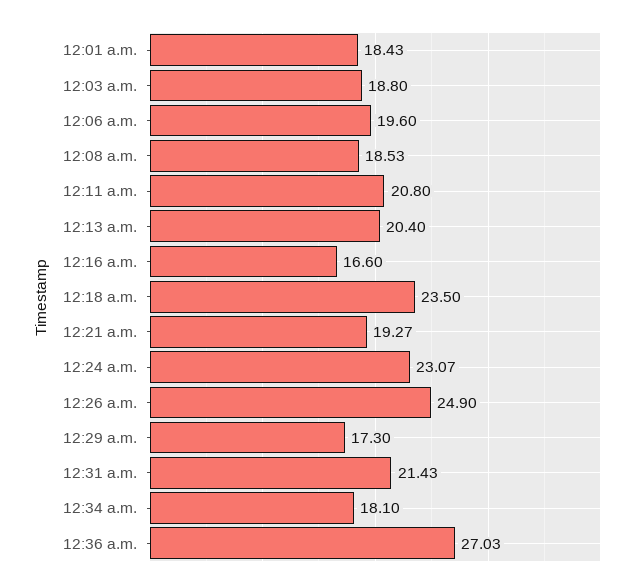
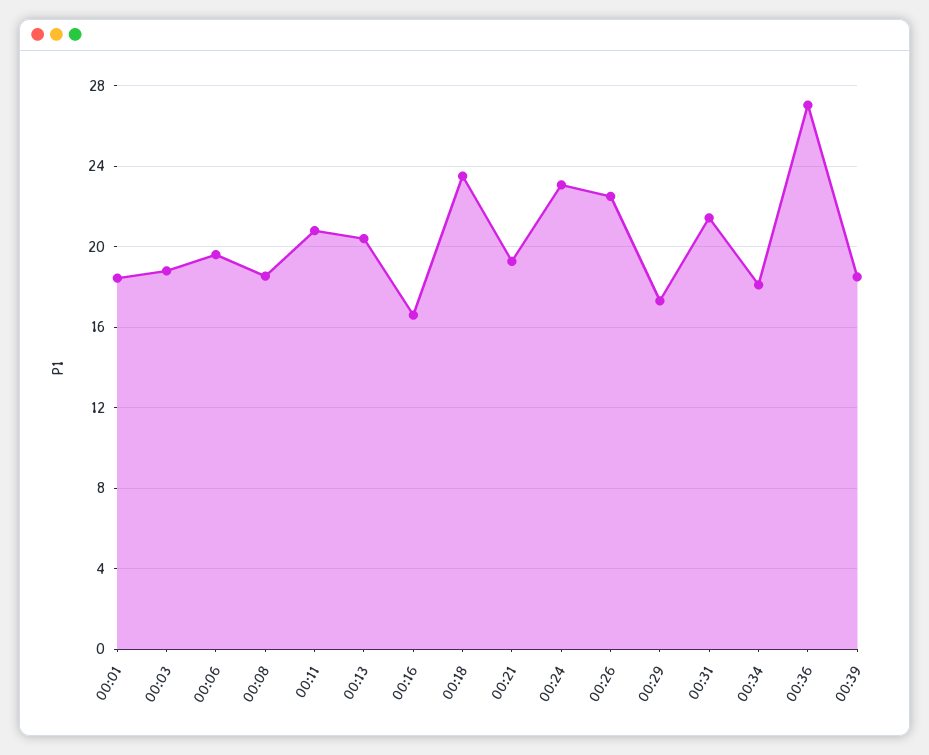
12:26 a.m.: 24.9 -> 22.5
00:39: none -> 18.5

